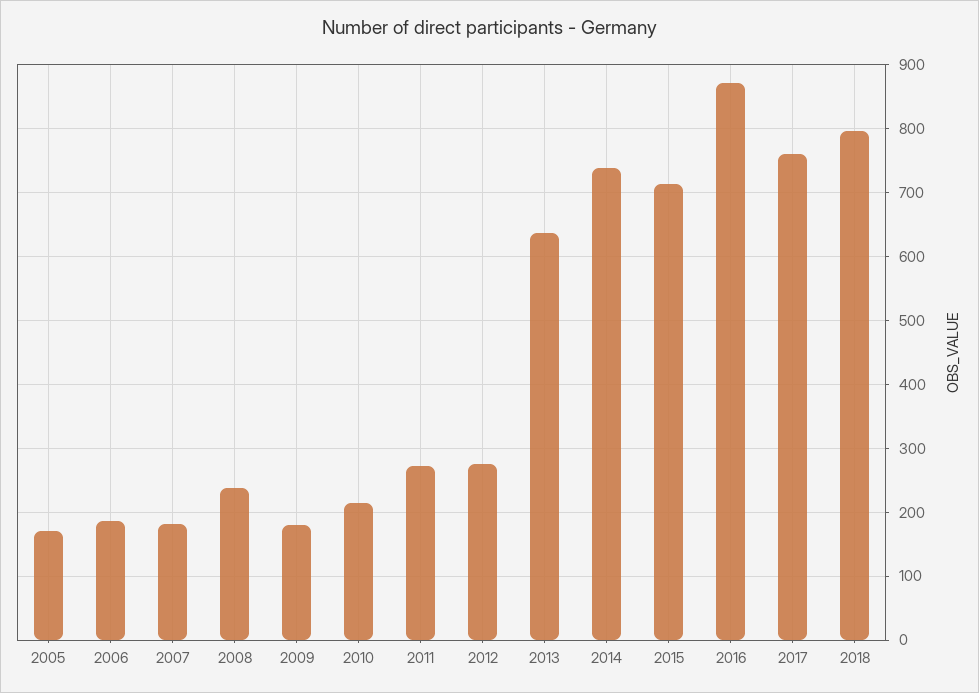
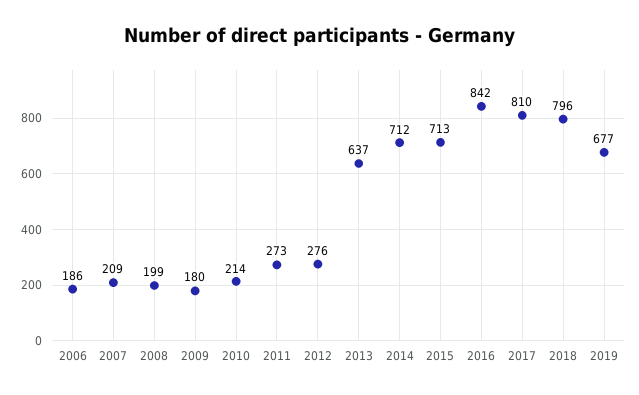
2005: 170 -> none
2007: 180 -> 209
2008: 240 -> 199
2014: 740 -> 712
2016: 870 -> 842
2017: 760 -> 810
2019: none -> 677

